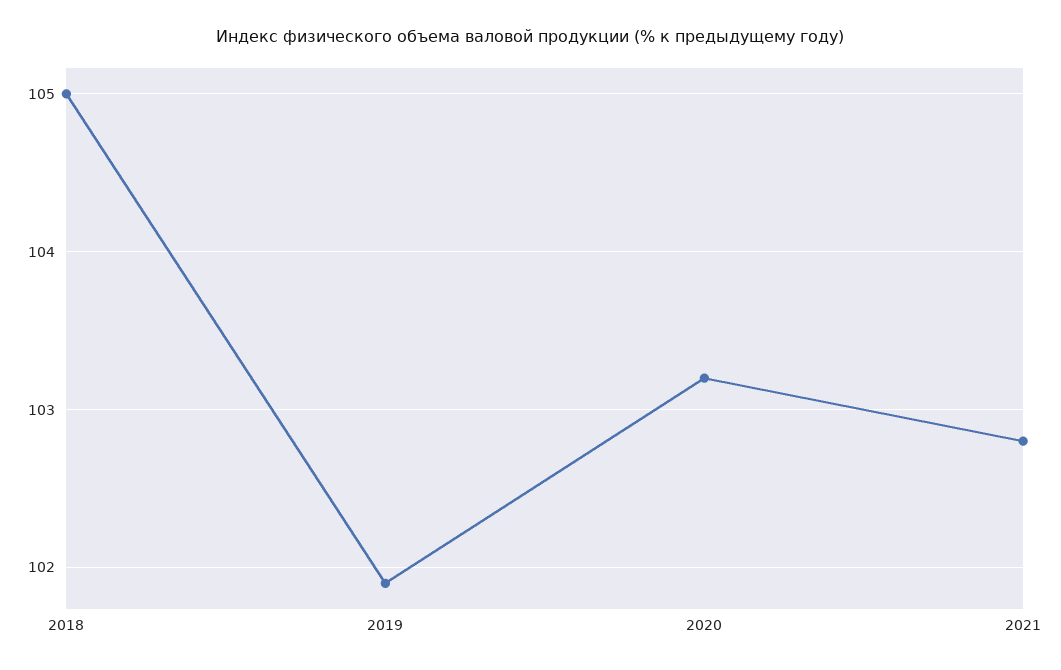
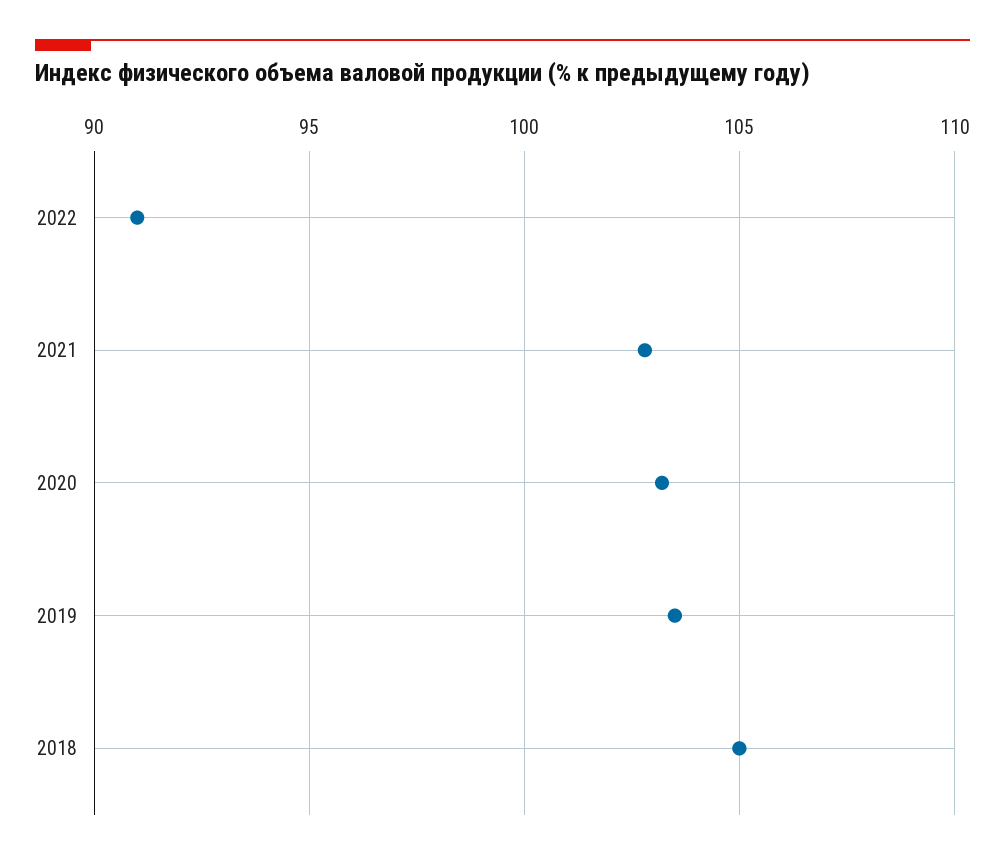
2019: 101.9 -> 103.5
2022: none -> 91

